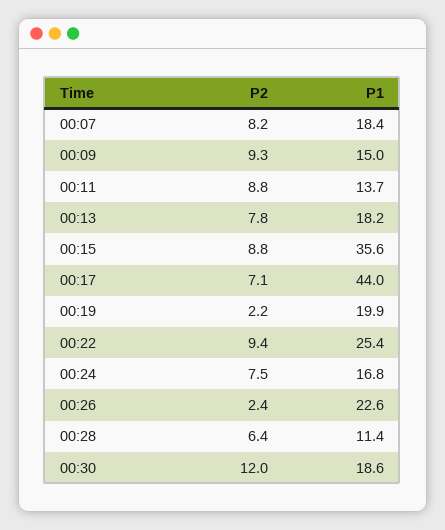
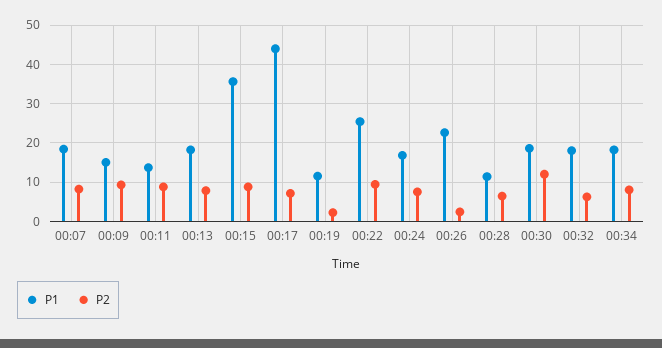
P1, 00:19: 19.9 -> 12
P1, 00:32: none -> 18
P2, 00:32: none -> 6
P1, 00:34: none -> 18
P2, 00:34: none -> 8

